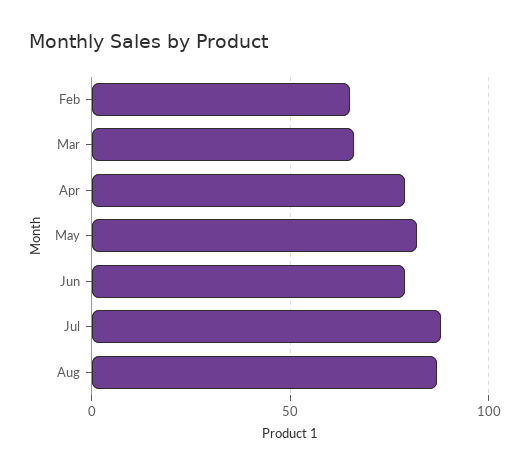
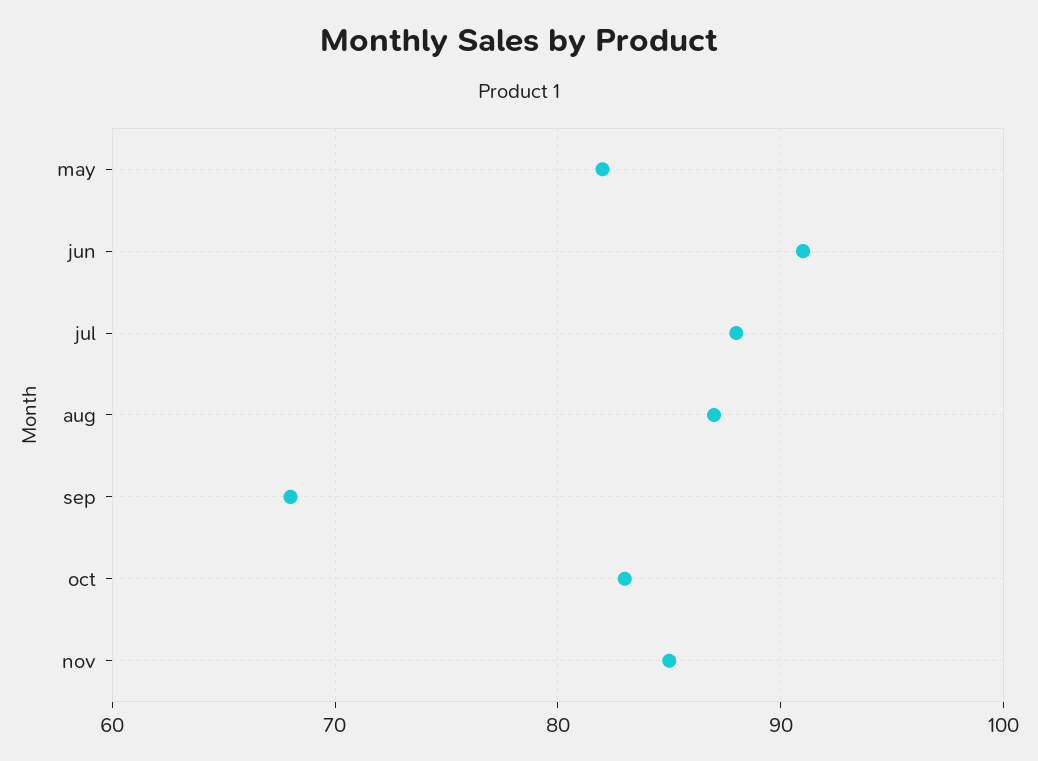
Feb: 65 -> none
Mar: 65 -> none
Apr: 80 -> none
Jun: 80 -> 91
sep: none -> 68
oct: none -> 83
nov: none -> 85

